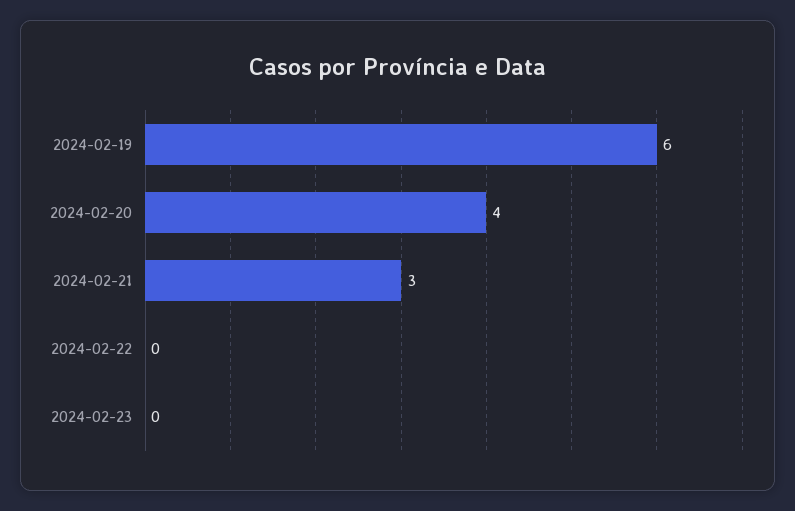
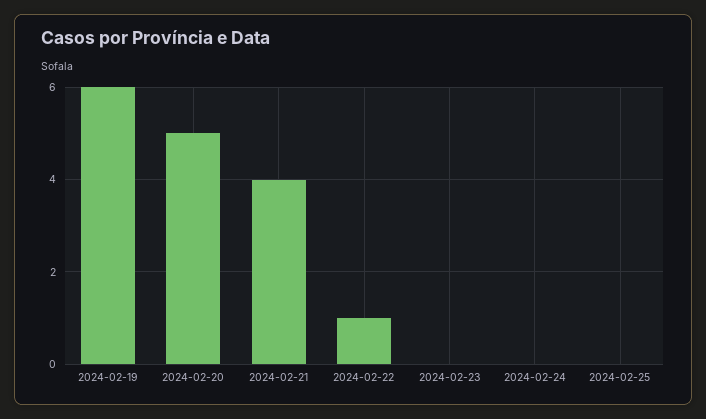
2024-02-20: 4 -> 5
2024-02-21: 3 -> 4
2024-02-22: 0 -> 1
2024-02-24: none -> 0
2024-02-25: none -> 0

